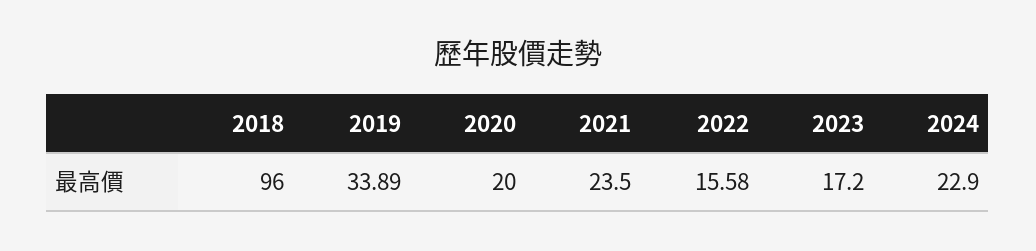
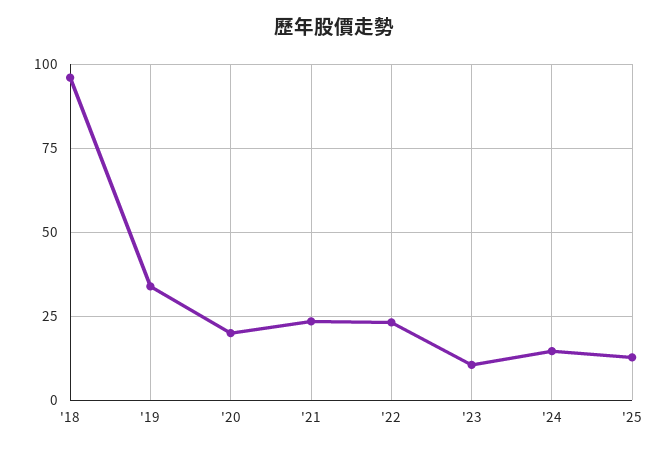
2022: 15.58 -> 22.5
2023: 17.2 -> 10
2024: 22.9 -> 15
'25: none -> 12.5

